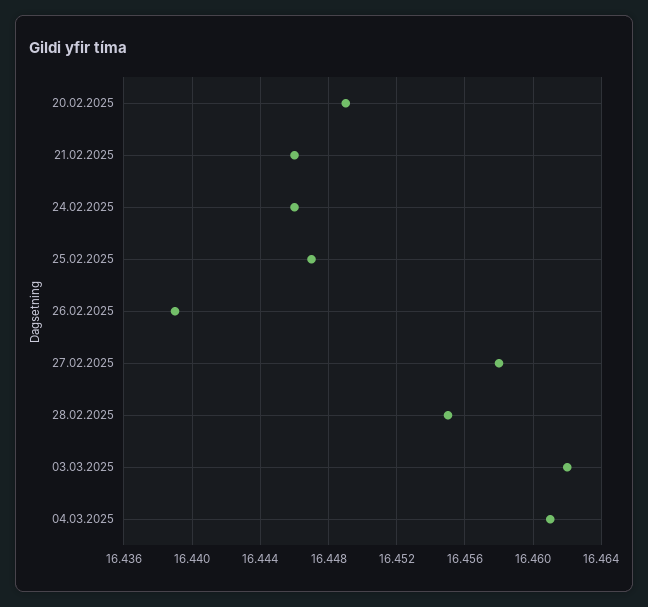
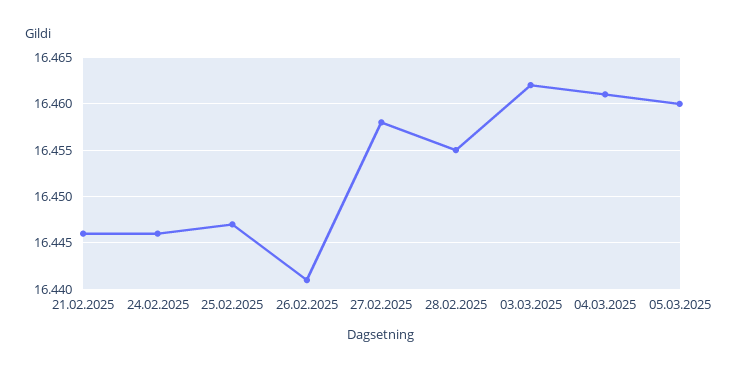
20.02.2025: 16.449 -> none
26.02.2025: 16.439 -> 16.441
05.03.2025: none -> 16.46

